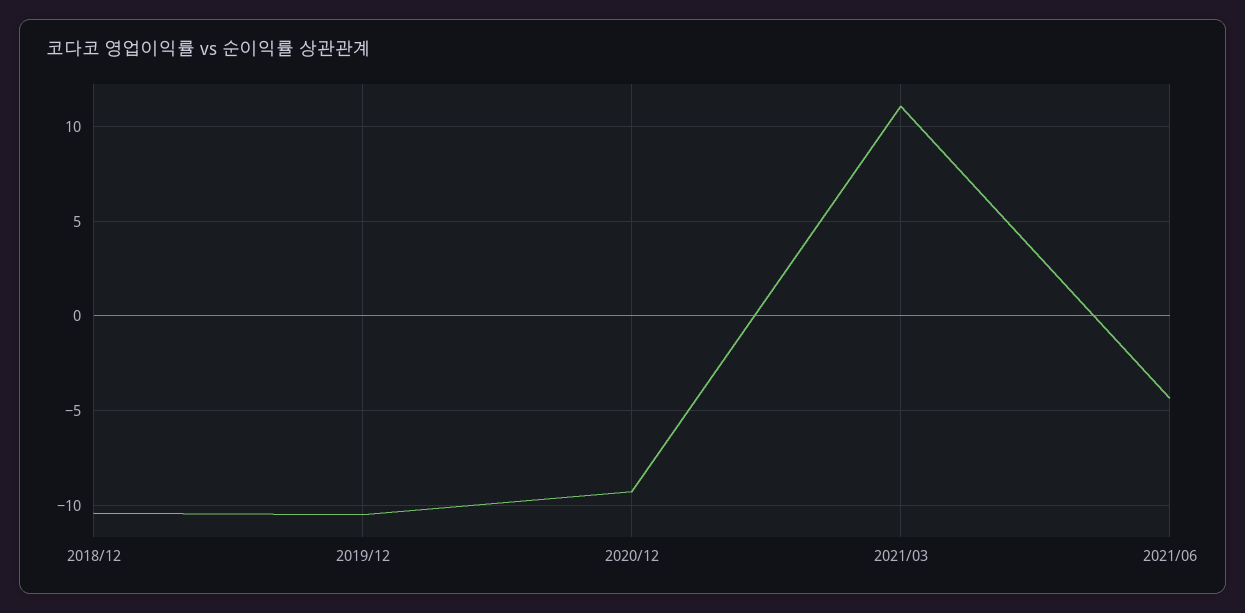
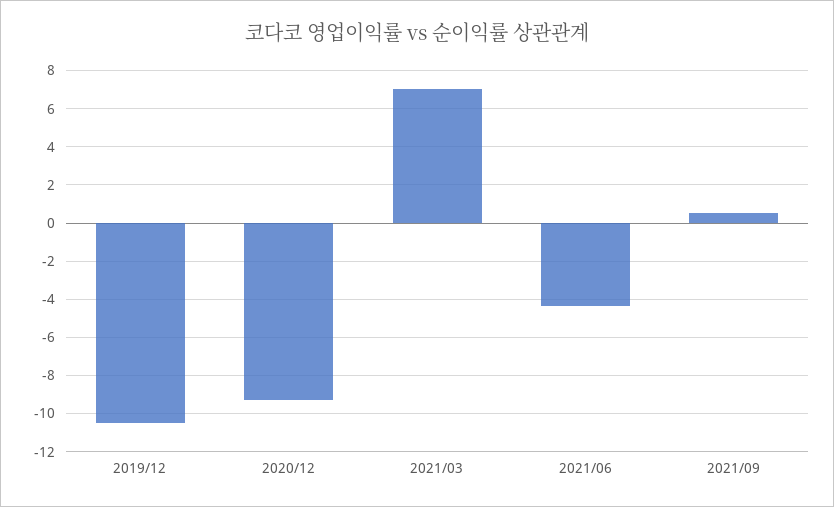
2018/12: -10.5 -> none
2021/03: 11 -> 7
2021/09: none -> 0.5

